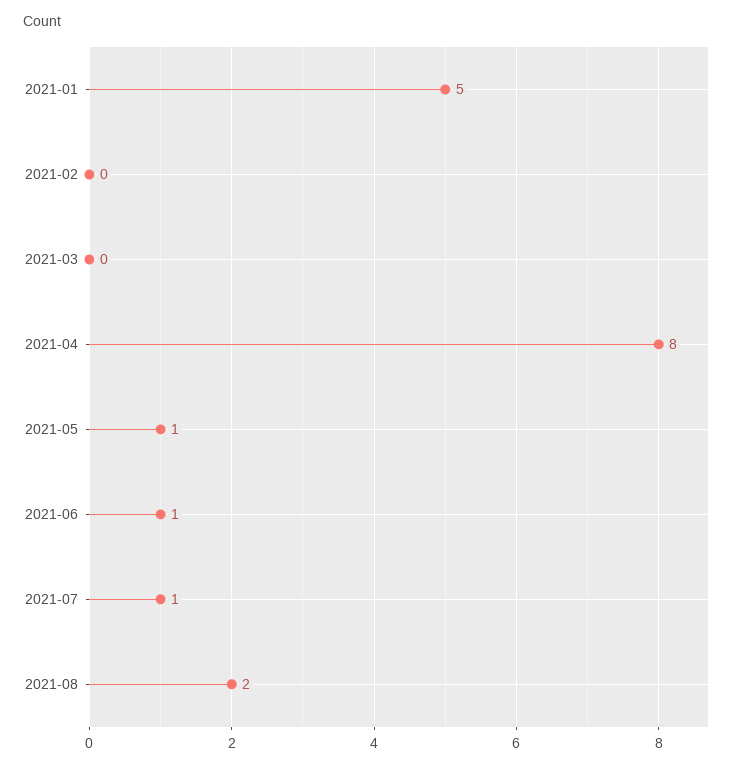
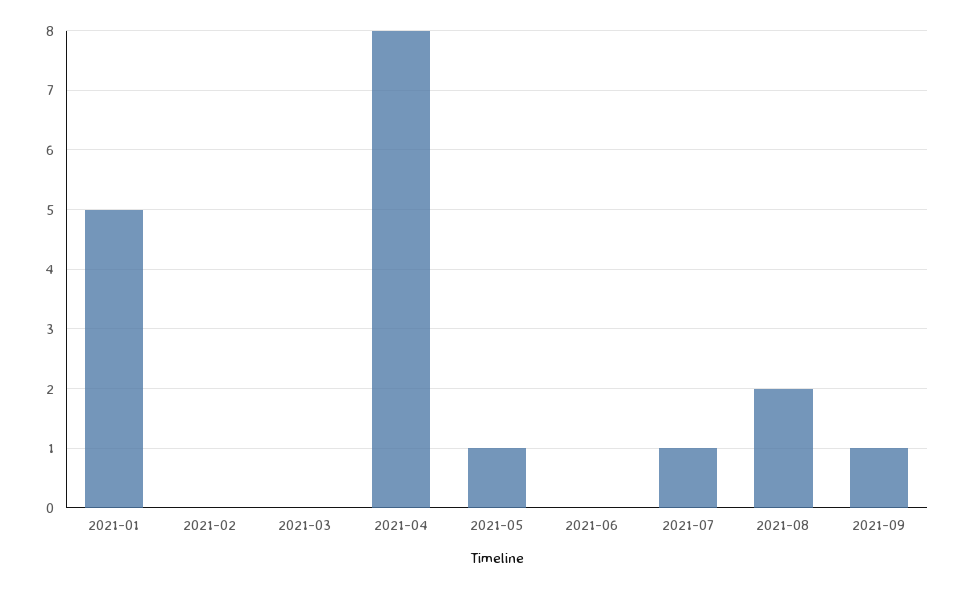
2021-06: 1 -> 0
2021-09: none -> 1

